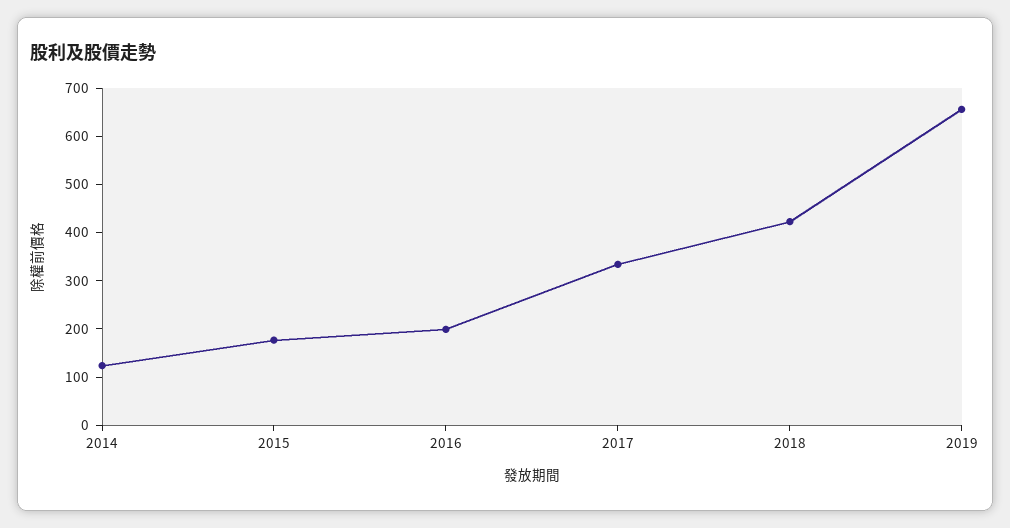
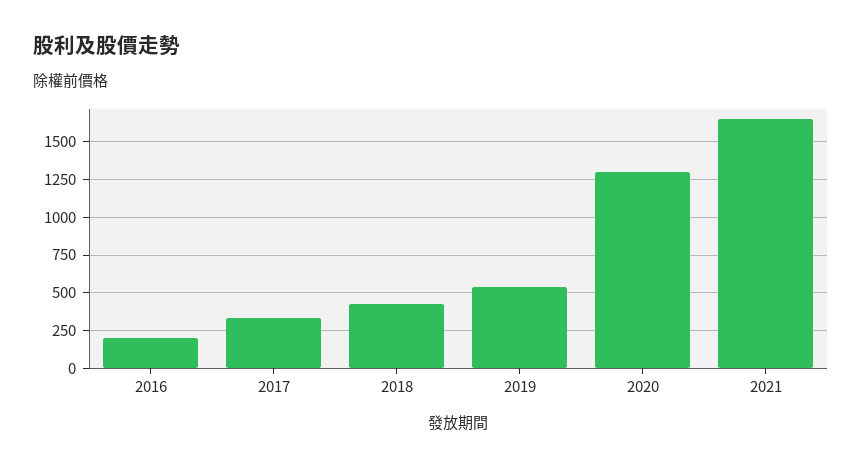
2014: 120 -> none
2015: 180 -> none
2019: 660 -> 550
2020: none -> 1300
2021: none -> 1650

